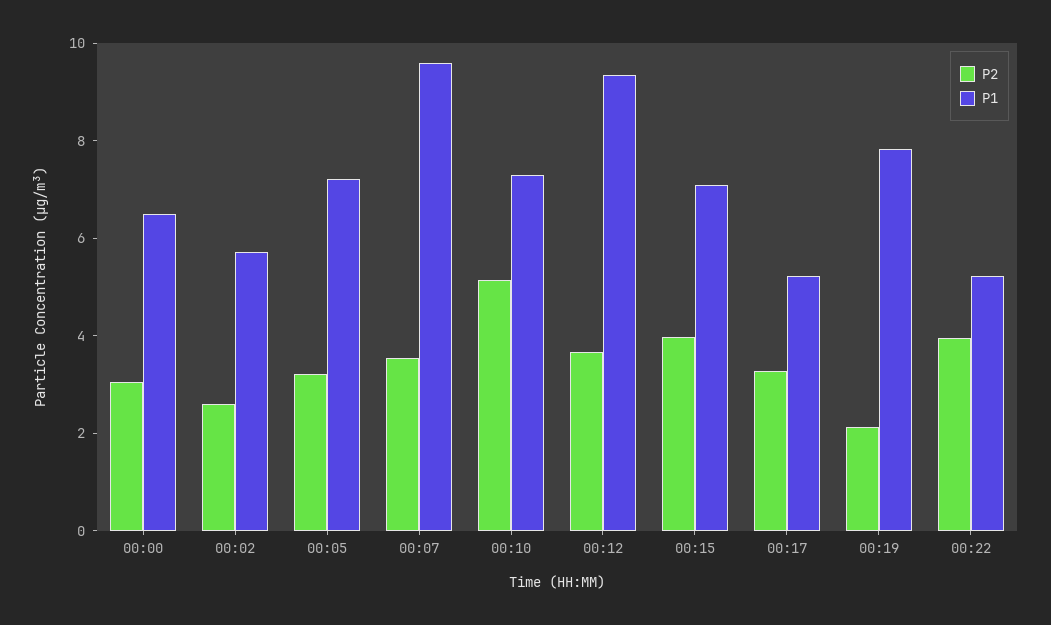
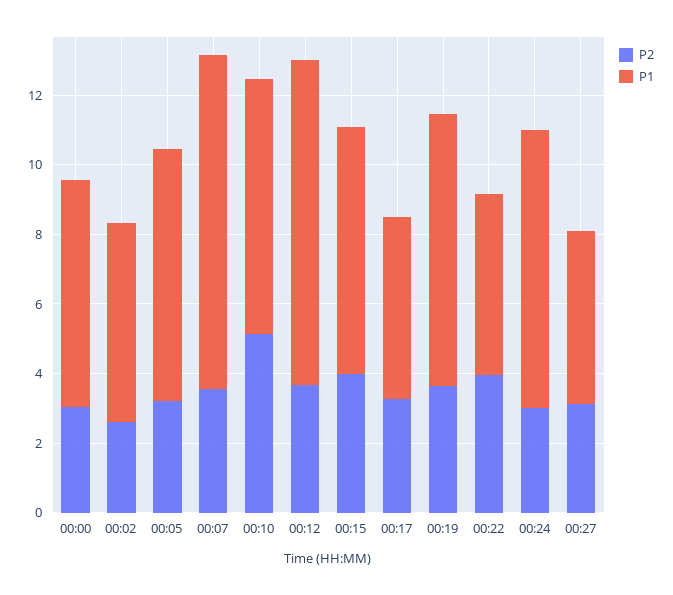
P2, 00:19: 2 -> 3.5
P2, 00:24: none -> 3
P1, 00:24: none -> 8
P2, 00:27: none -> 3
P1, 00:27: none -> 5

